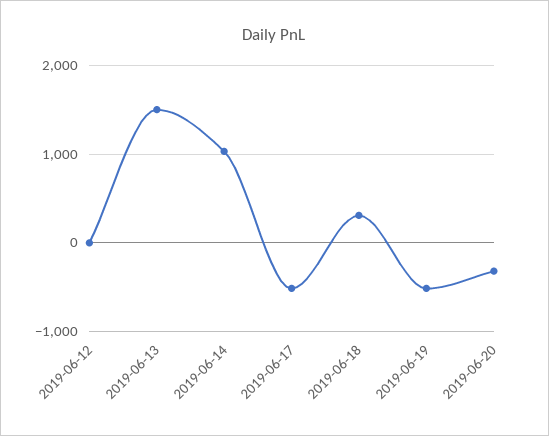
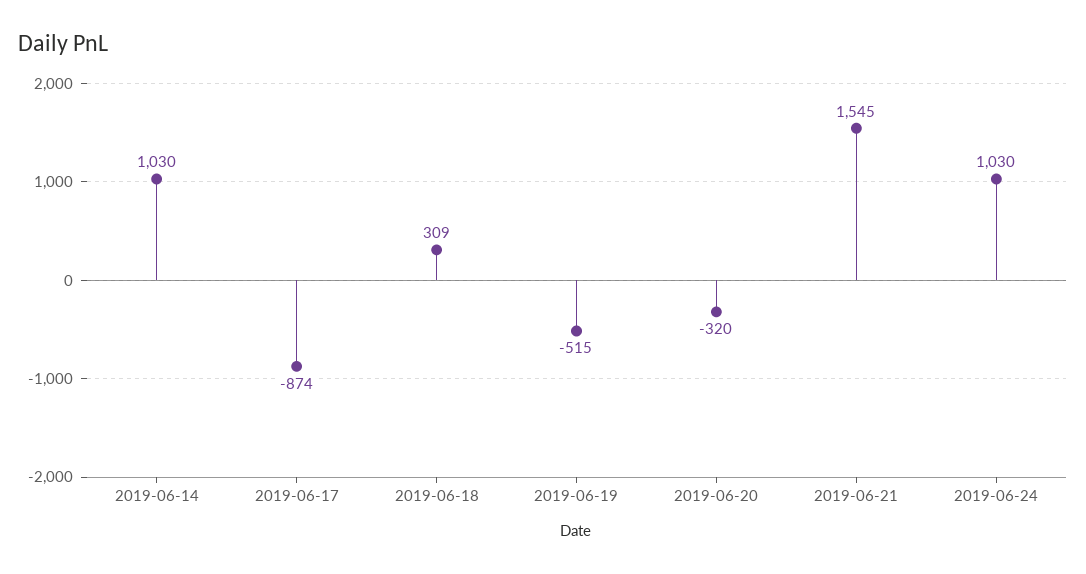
2019-06-12: 0 -> none
2019-06-13: 1500 -> none
2019-06-17: -500 -> -874
2019-06-21: none -> 1545
2019-06-24: none -> 1030

